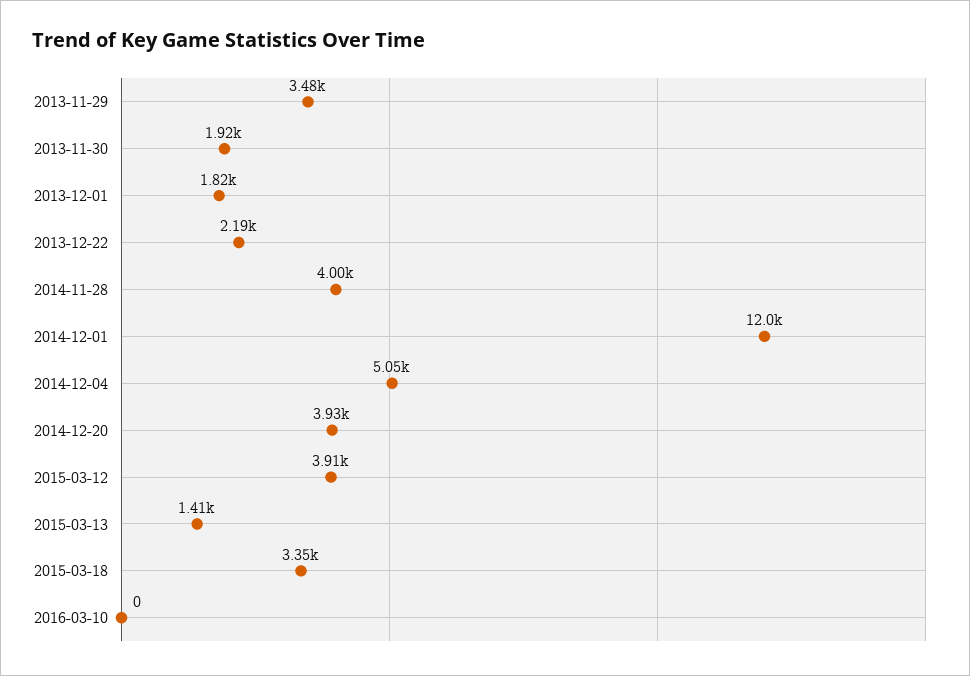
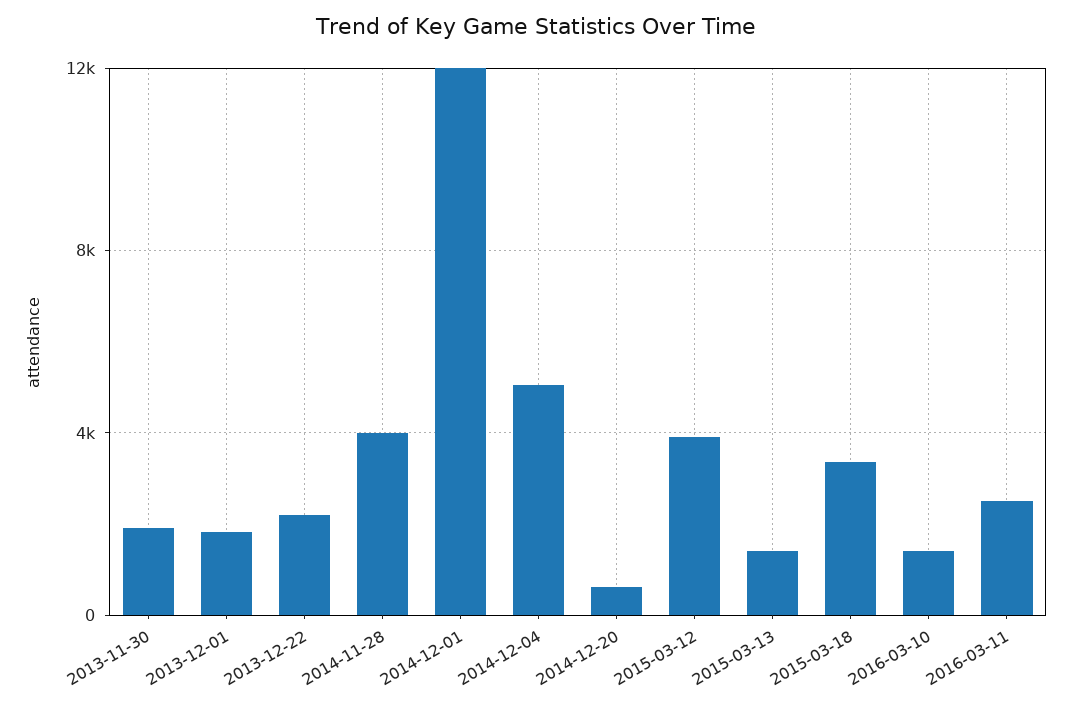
2013-11-29: 3480 -> none
2014-12-20: 3930 -> 500
2016-03-10: 0 -> 1500
2016-03-11: none -> 2500

